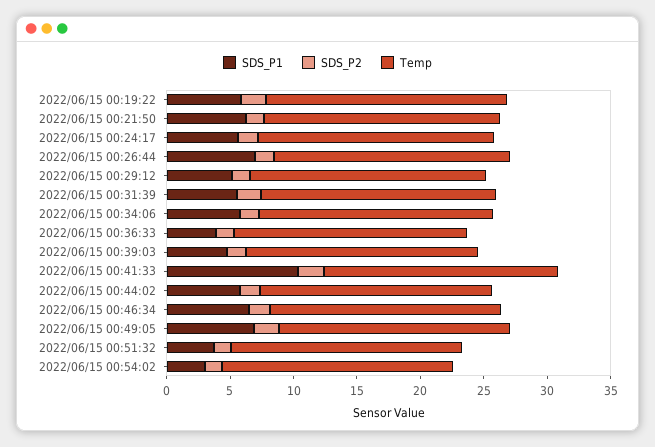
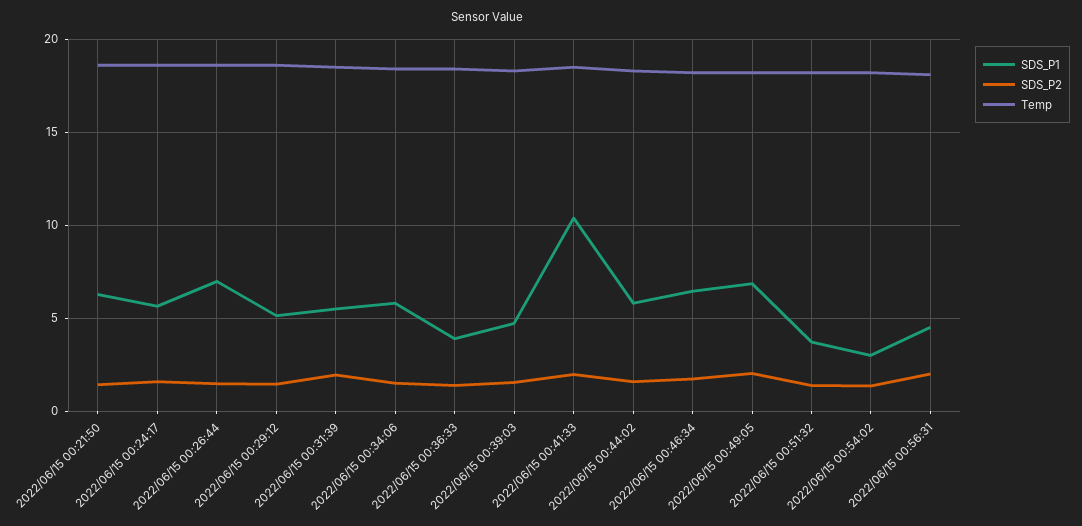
SDS_P1, 2022/06/15 00:19:22: 6 -> none
SDS_P2, 2022/06/15 00:19:22: 2 -> none
Temp, 2022/06/15 00:19:22: 19 -> none
SDS_P1, 2022/06/15 00:56:31: none -> 4.5
SDS_P2, 2022/06/15 00:56:31: none -> 2
Temp, 2022/06/15 00:56:31: none -> 18

